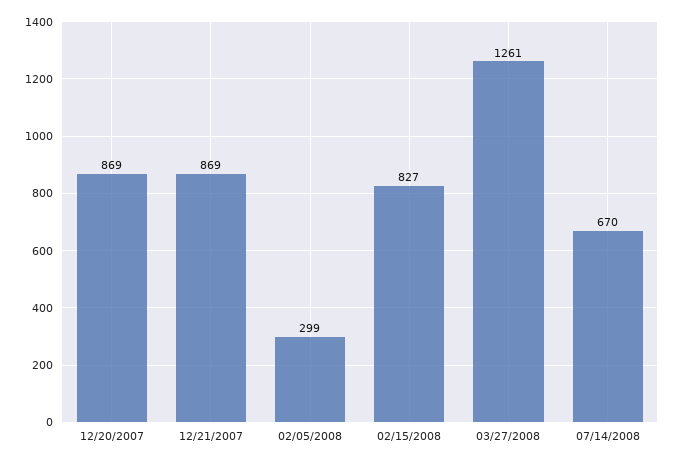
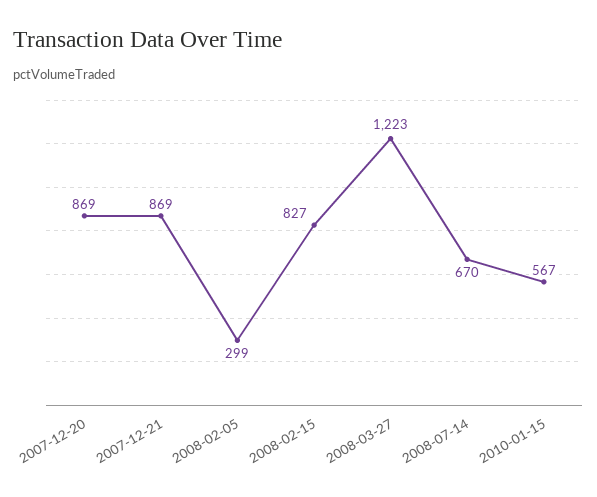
03/27/2008: 1261 -> 1223
2010-01-15: none -> 567

